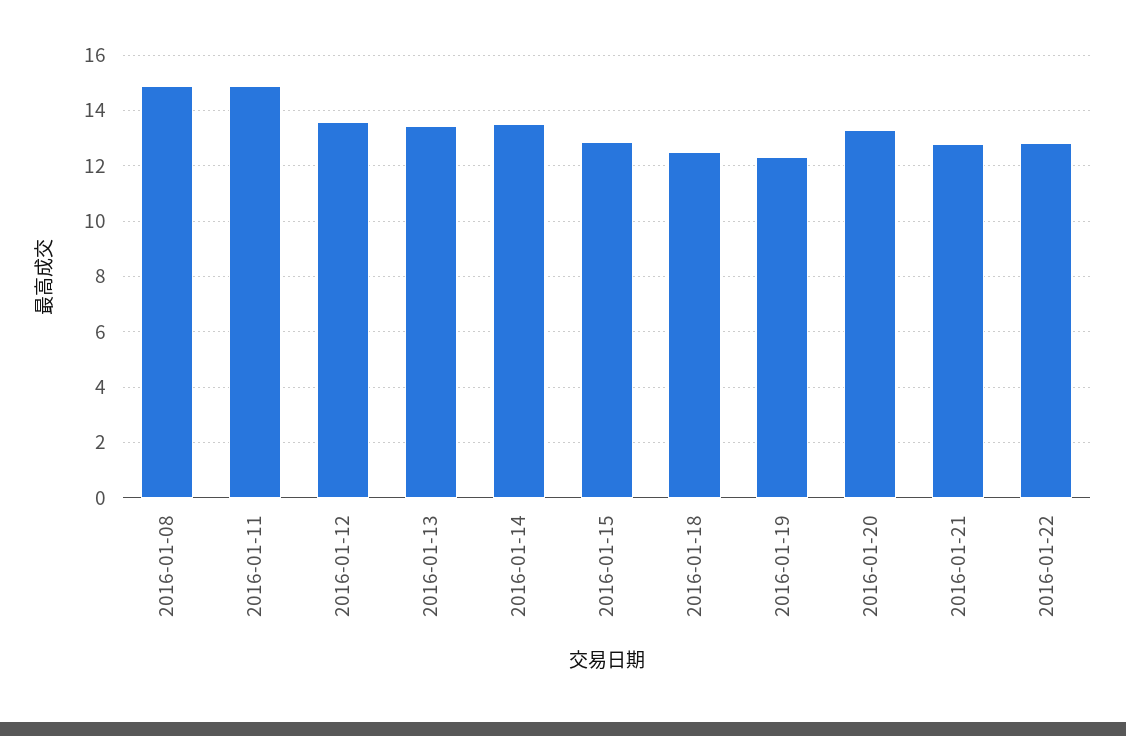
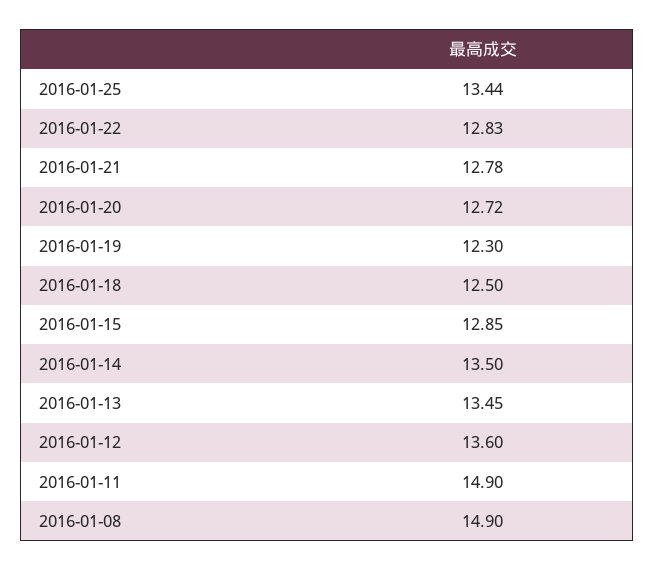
2016-01-20: 13.25 -> 12.72
2016-01-25: none -> 13.44

